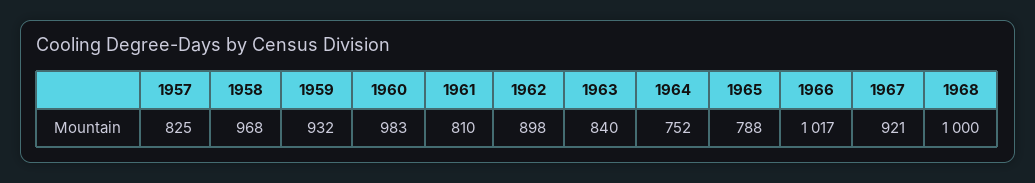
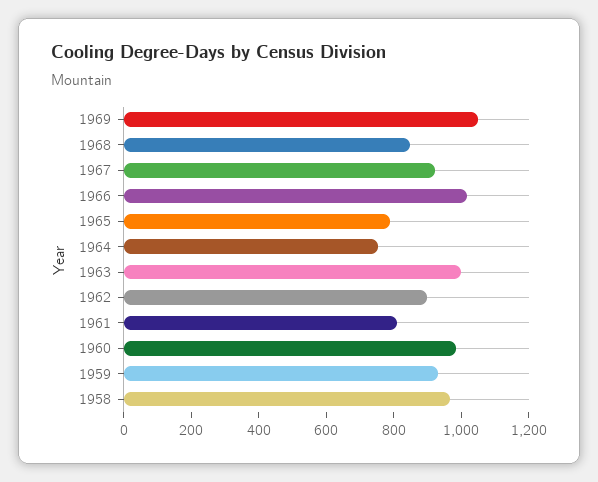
1957: 825 -> none
1963: 840 -> 1000
1968: 1000 -> 850
1969: none -> 1050

